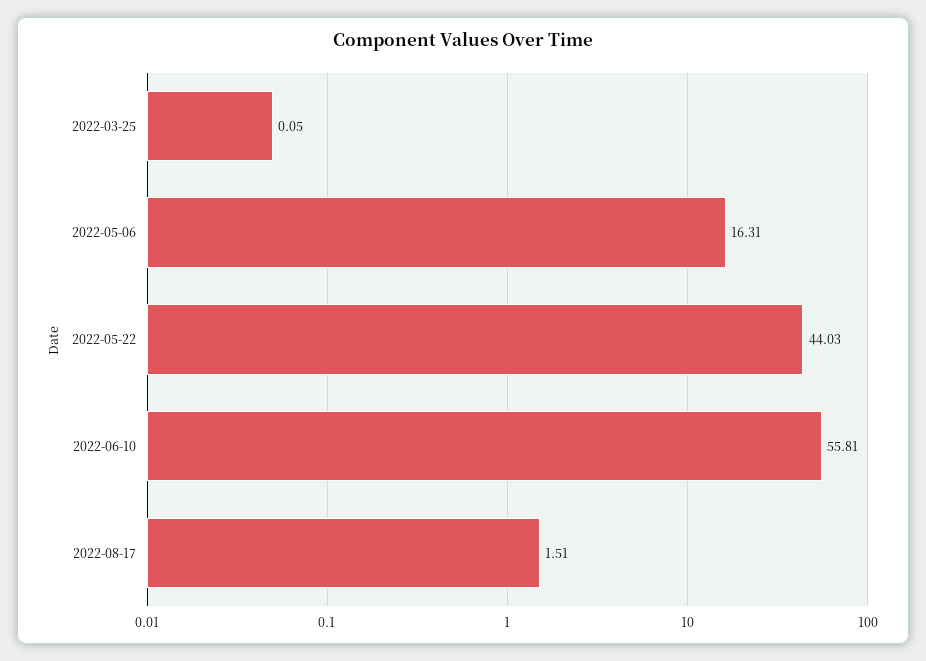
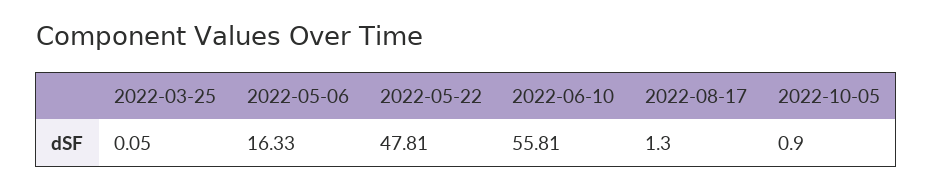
2022-05-06: 16.31 -> 16.33
2022-05-22: 44.03 -> 47.81
2022-08-17: 1.51 -> 1.3
2022-10-05: none -> 0.9

